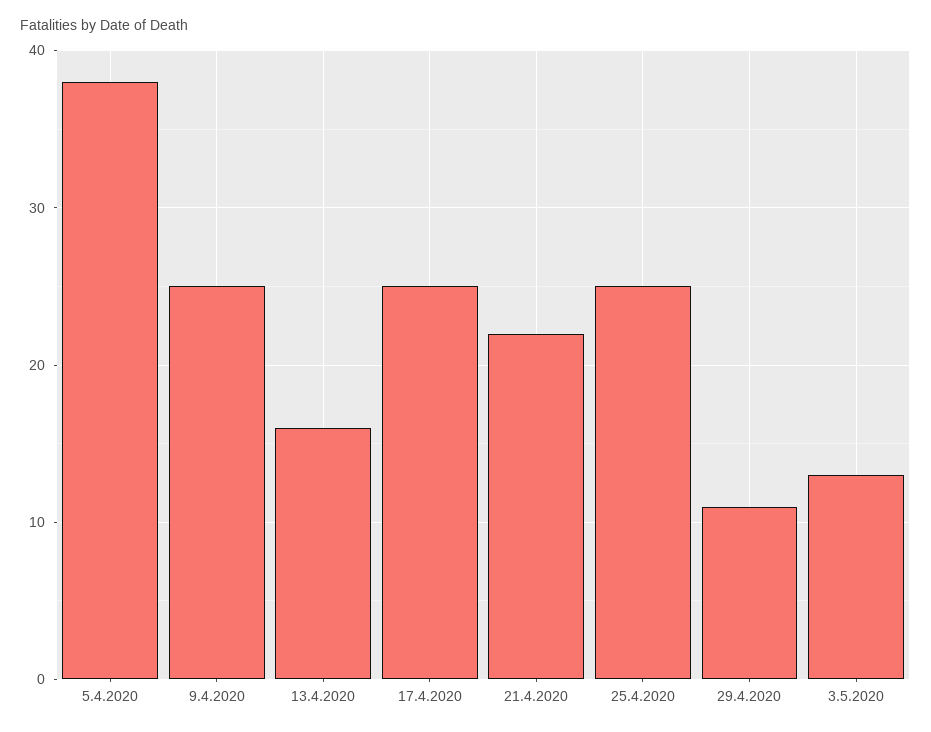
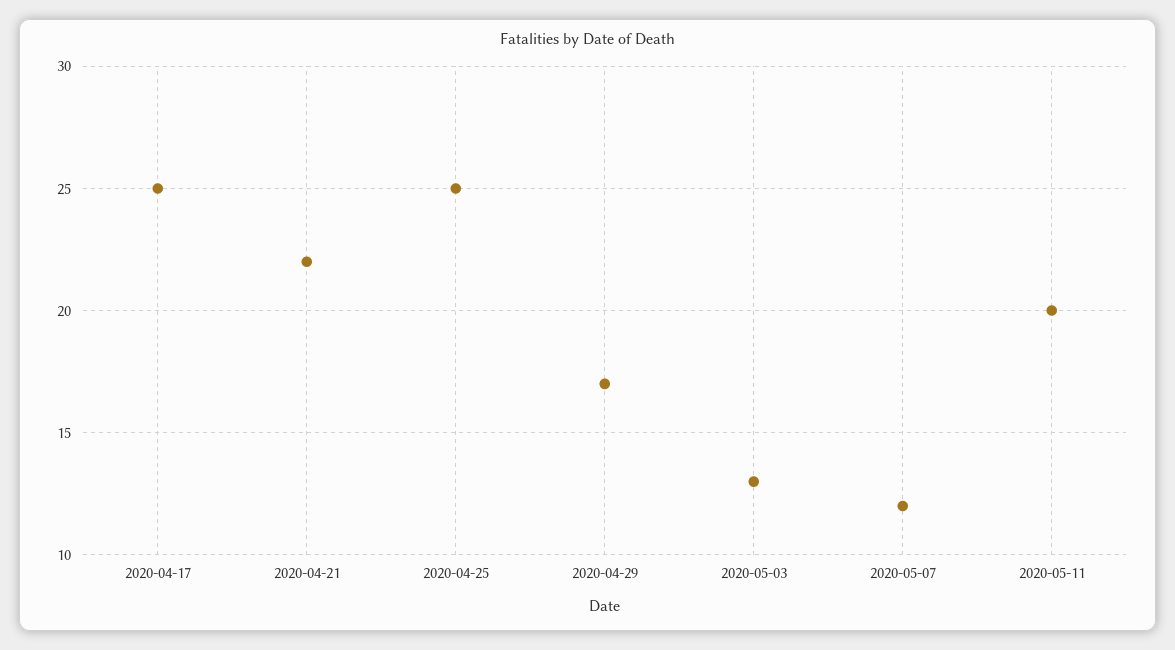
5.4.2020: 38 -> none
9.4.2020: 25 -> none
13.4.2020: 16 -> none
29.4.2020: 11 -> 17
2020-05-07: none -> 12
2020-05-11: none -> 20

